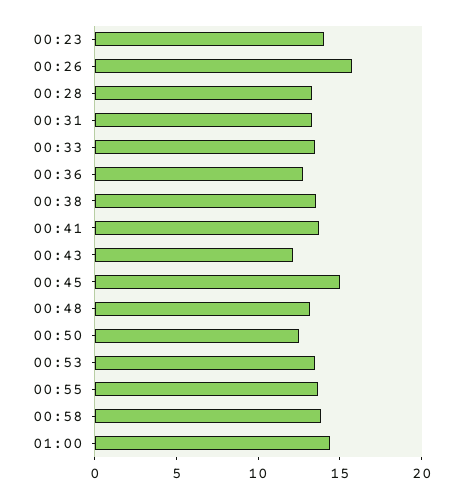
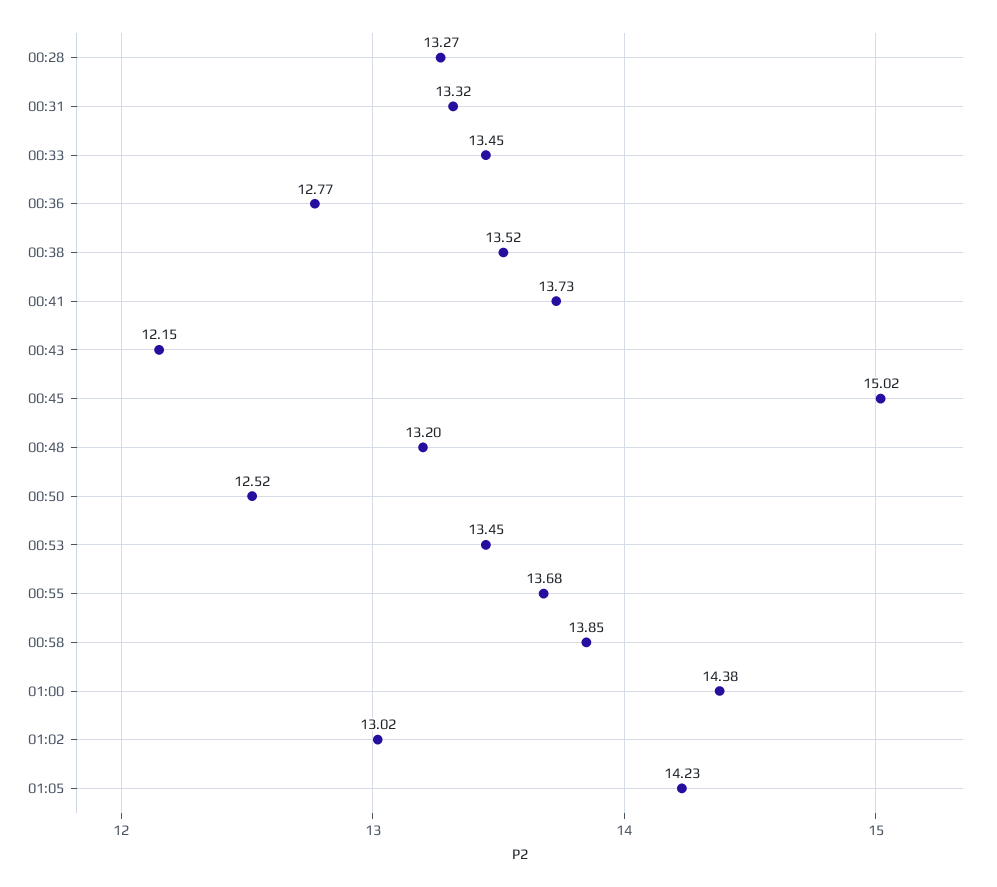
00:23: 14 -> none
00:26: 16 -> none
01:02: none -> 13.02
01:05: none -> 14.23

